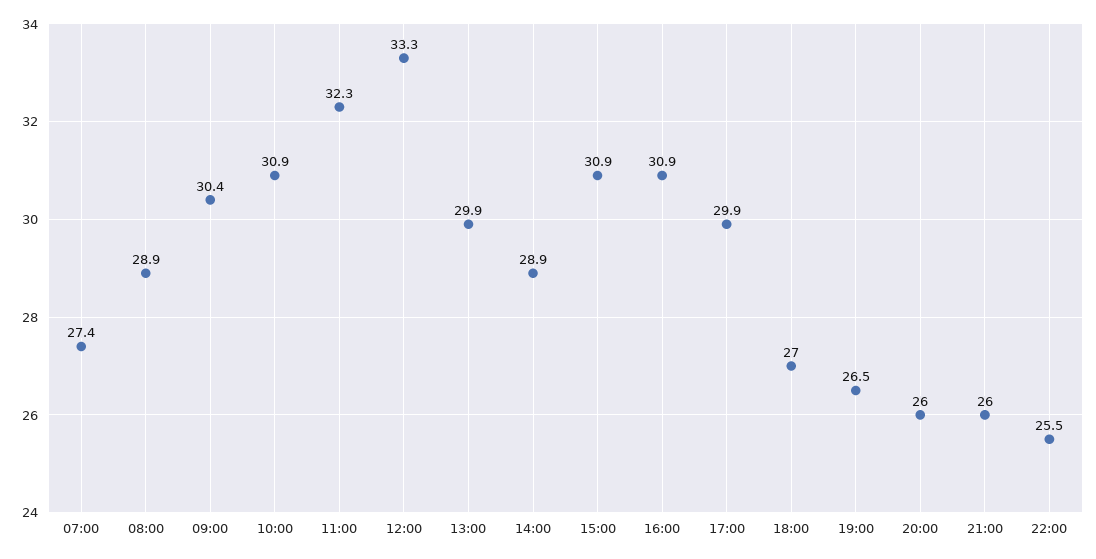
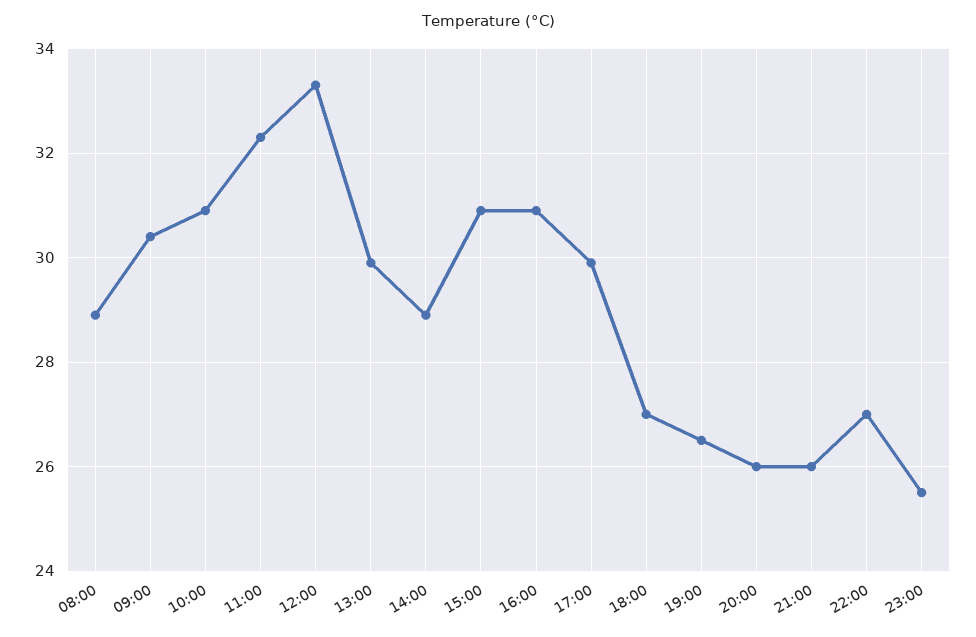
07:00: 27.4 -> none
22:00: 25.5 -> 27
23:00: none -> 25.5

